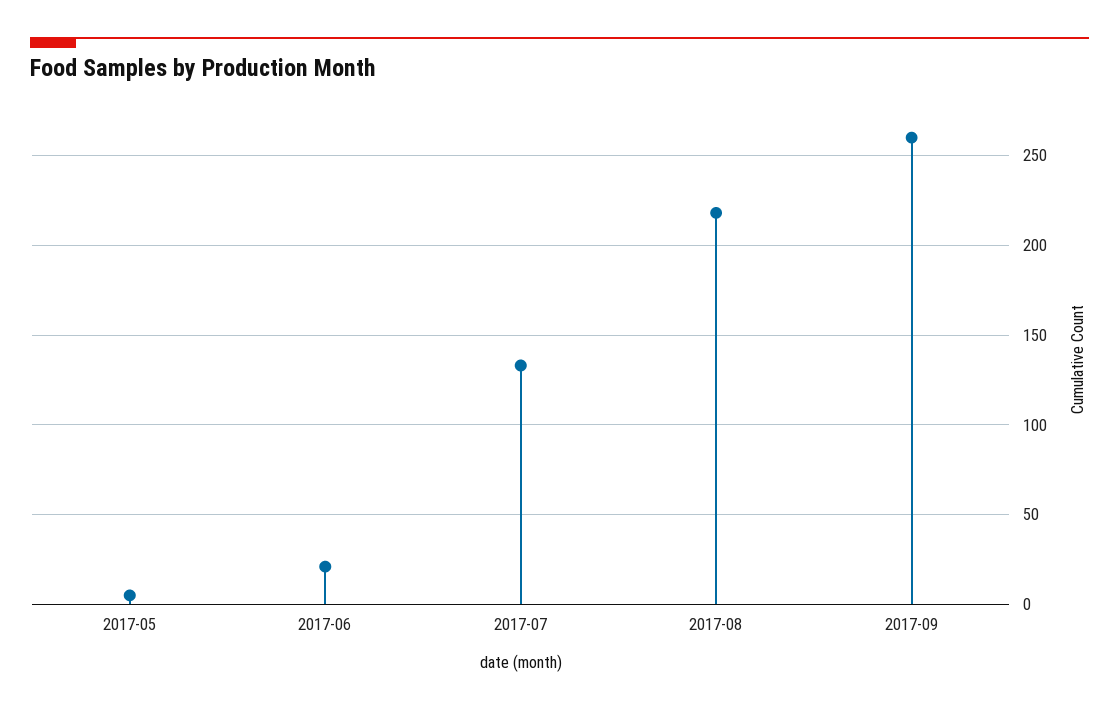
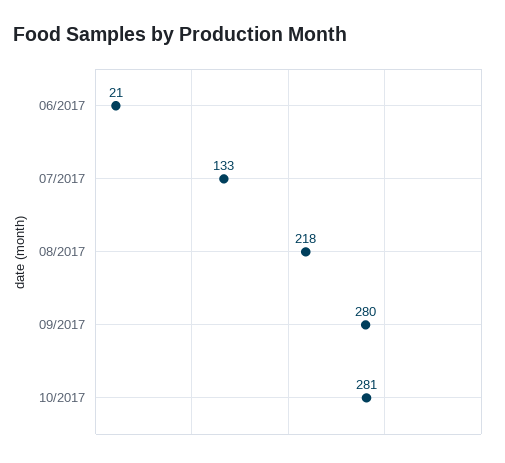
2017-05: 5 -> none
2017-09: 260 -> 280
10/2017: none -> 281

